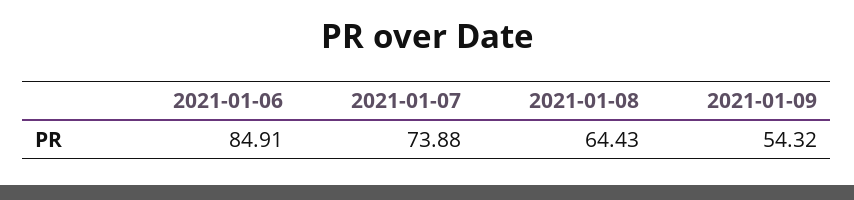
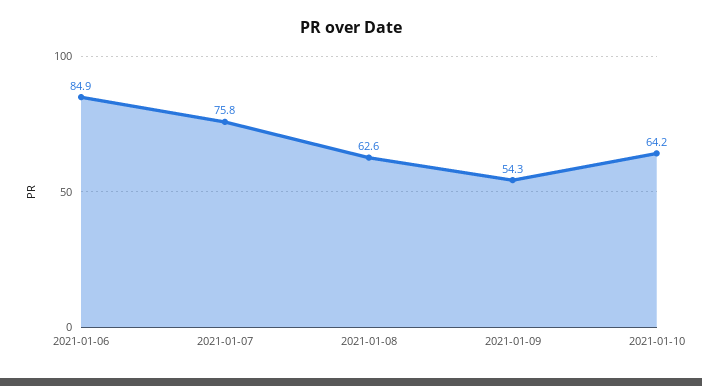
2021-01-07: 73.88 -> 75.8
2021-01-08: 64.43 -> 62.6
2021-01-10: none -> 64.2

